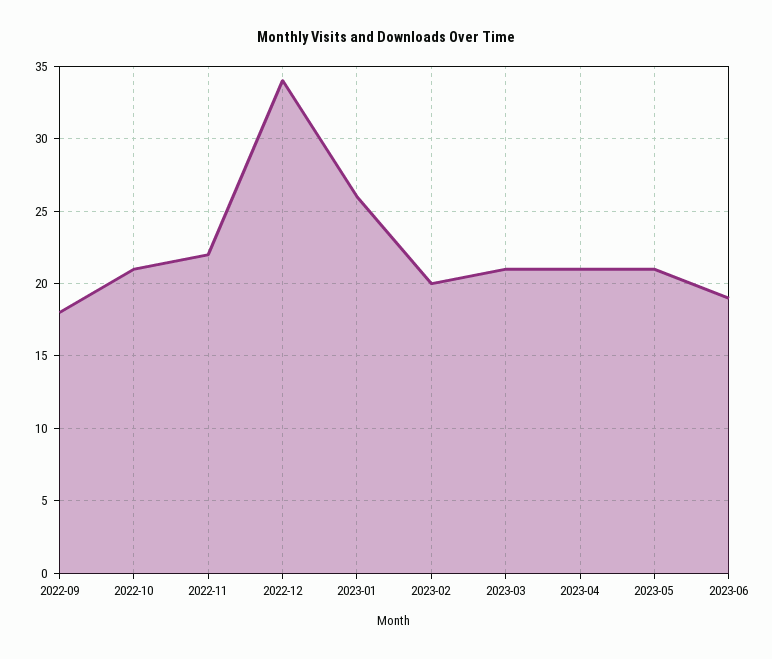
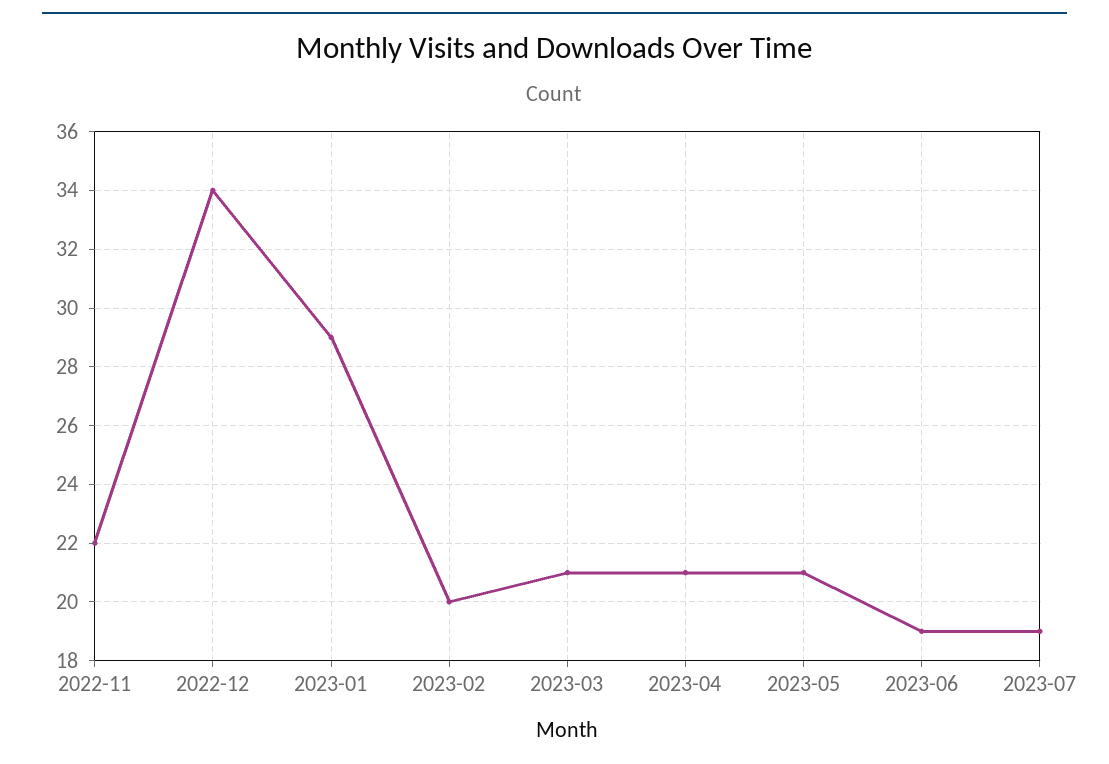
2022-09: 18 -> none
2022-10: 21 -> none
2023-01: 26 -> 29
2023-07: none -> 19

